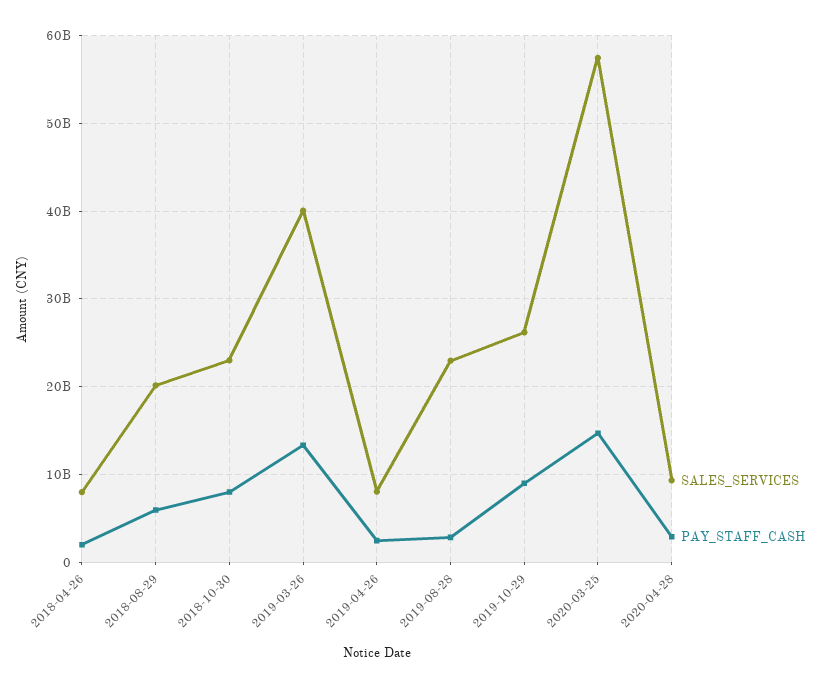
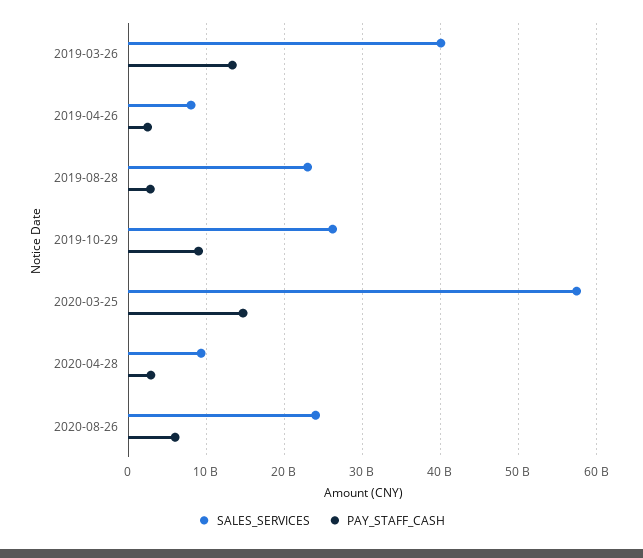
SALES_SERVICES, 2018-04-26: 8000000000 -> none
PAY_STAFF_CASH, 2018-04-26: 2000000000 -> none
SALES_SERVICES, 2018-08-29: 20000000000 -> none
PAY_STAFF_CASH, 2018-08-29: 6000000000 -> none
SALES_SERVICES, 2018-10-30: 23000000000 -> none
PAY_STAFF_CASH, 2018-10-30: 8000000000 -> none
SALES_SERVICES, 2020-08-26: none -> 24000000000
PAY_STAFF_CASH, 2020-08-26: none -> 6000000000

